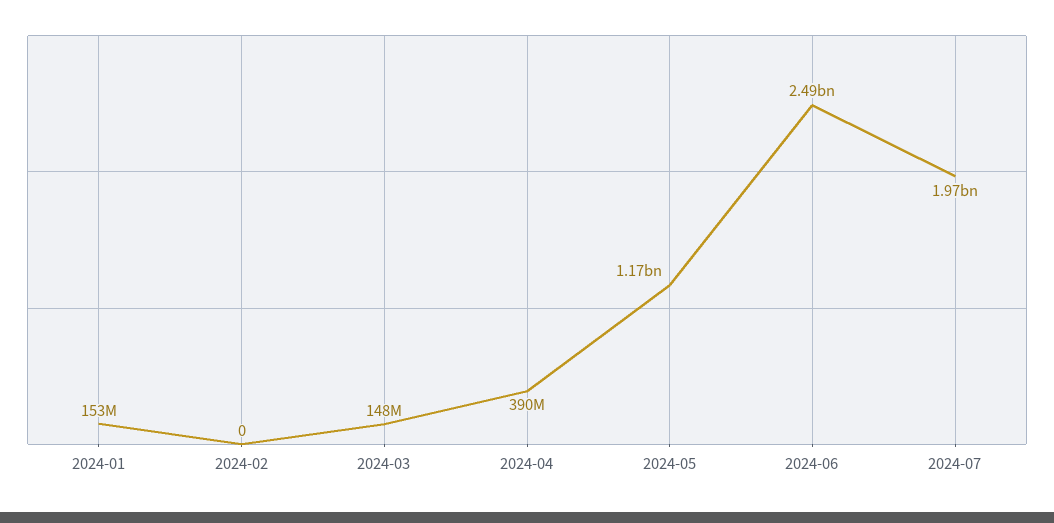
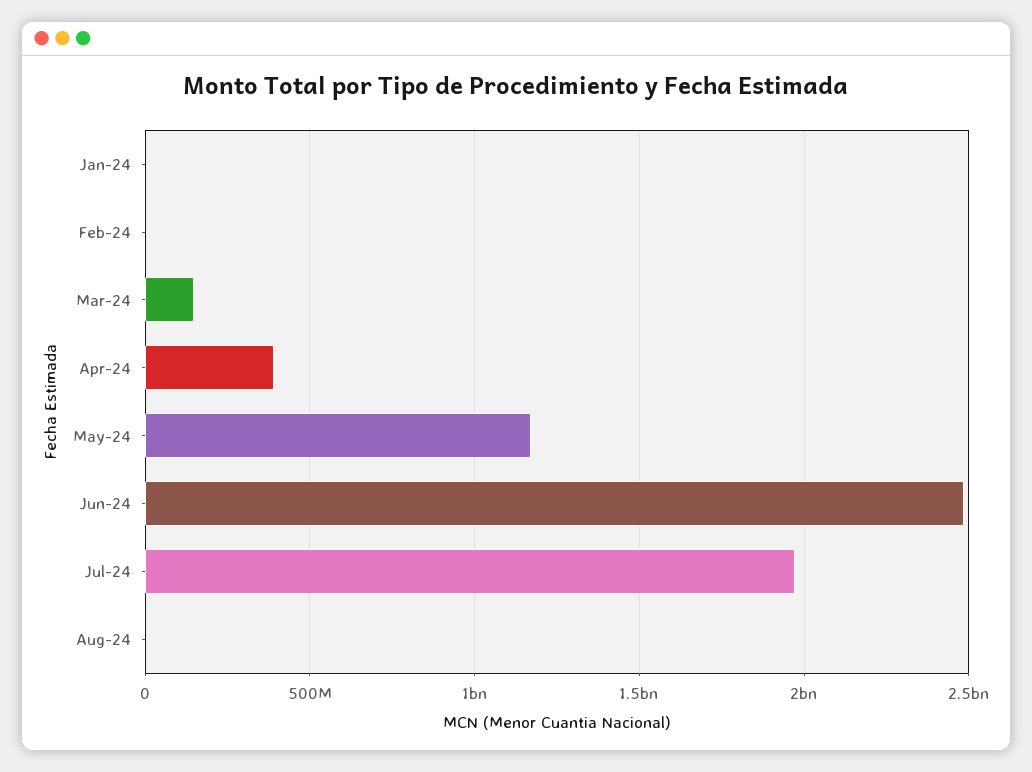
2024-01: 153000000 -> 0
Aug-24: none -> 0

